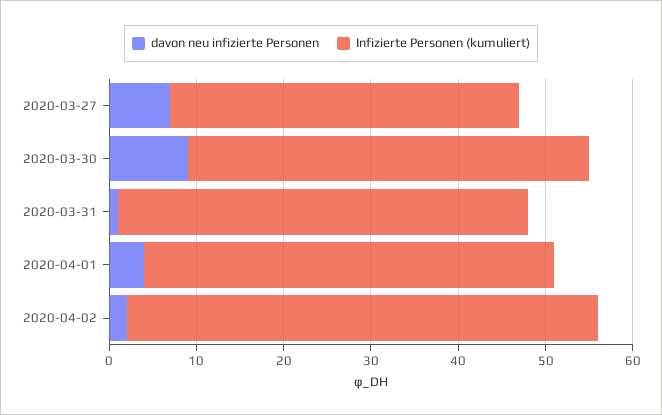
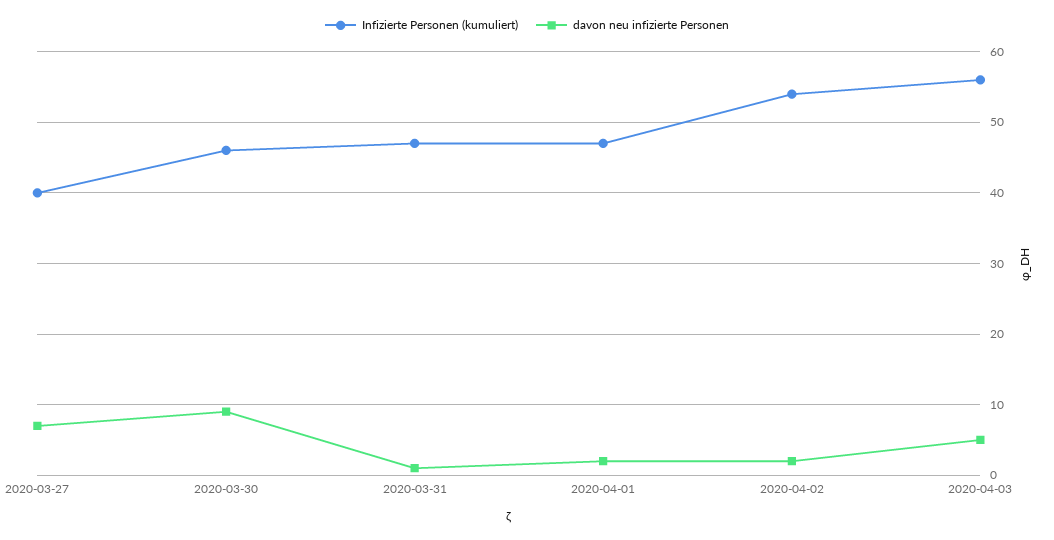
davon neu infizierte Personen, 2020-04-01: 4 -> 2
Infizierte Personen (kumuliert), 2020-04-03: none -> 56
davon neu infizierte Personen, 2020-04-03: none -> 5

